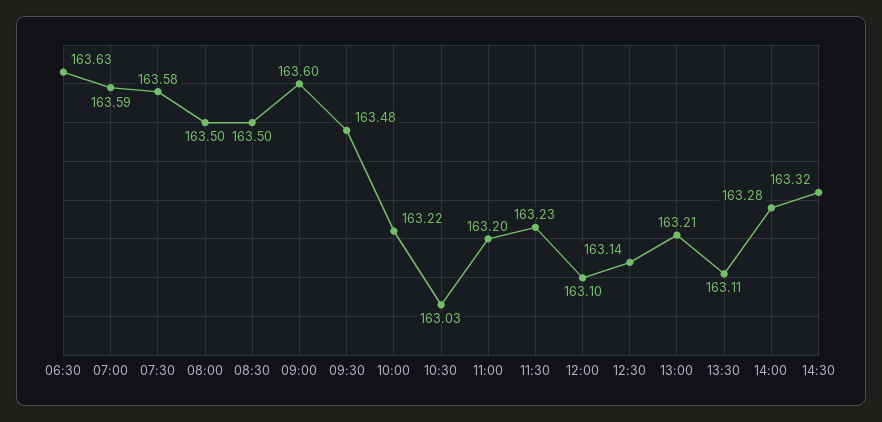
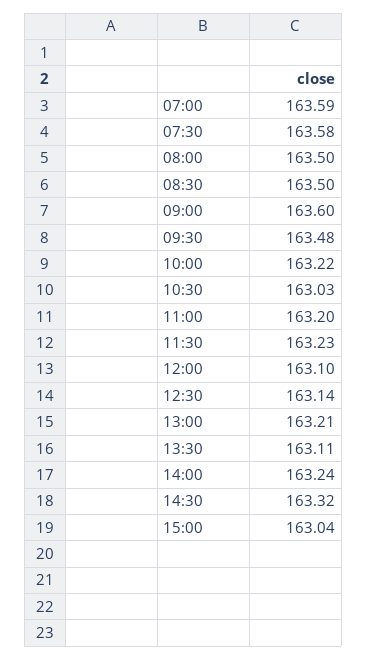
06:30: 163.63 -> none
14:00: 163.28 -> 163.24
15:00: none -> 163.04

